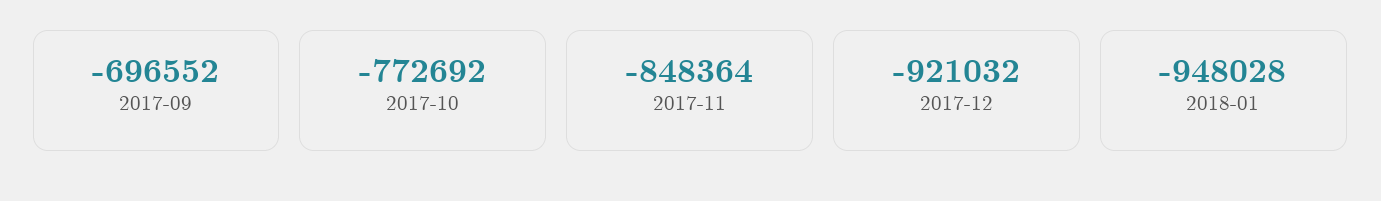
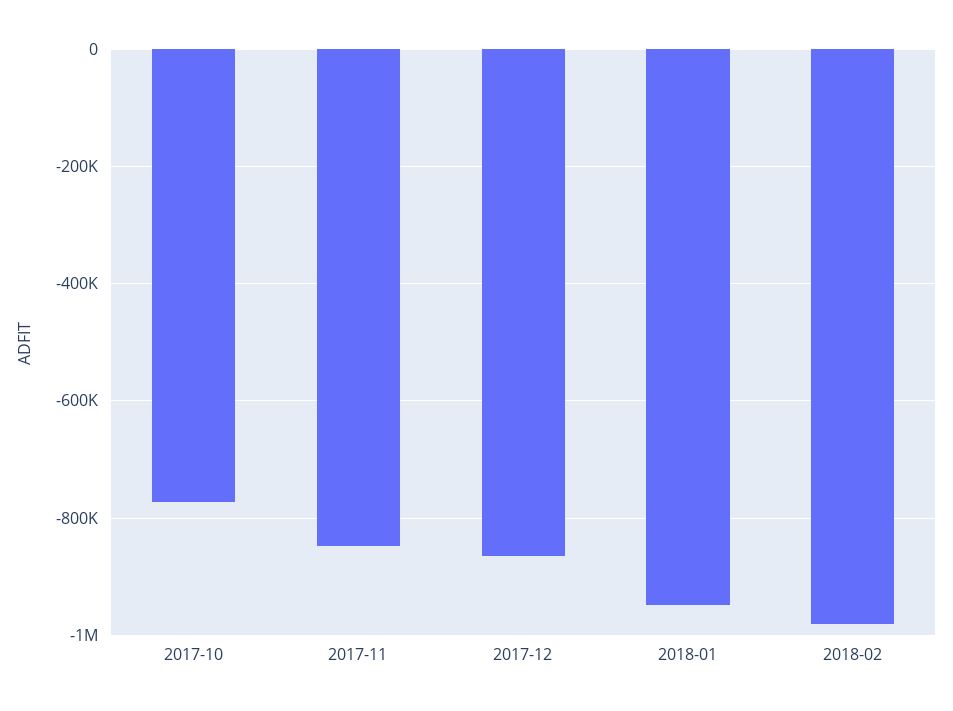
2017-09: -696552 -> none
2017-12: -921032 -> -860000
2018-02: none -> -980000

